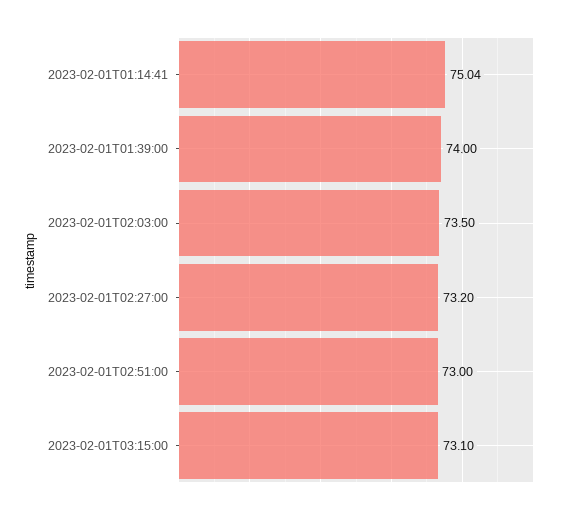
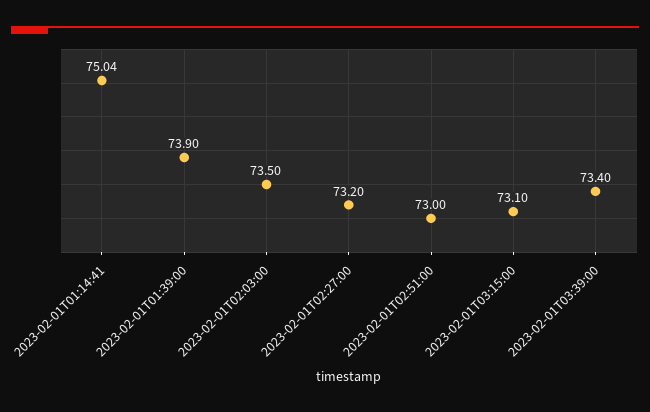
2023-02-01T01:39:00: 74 -> 73.9
2023-02-01T03:39:00: none -> 73.4

